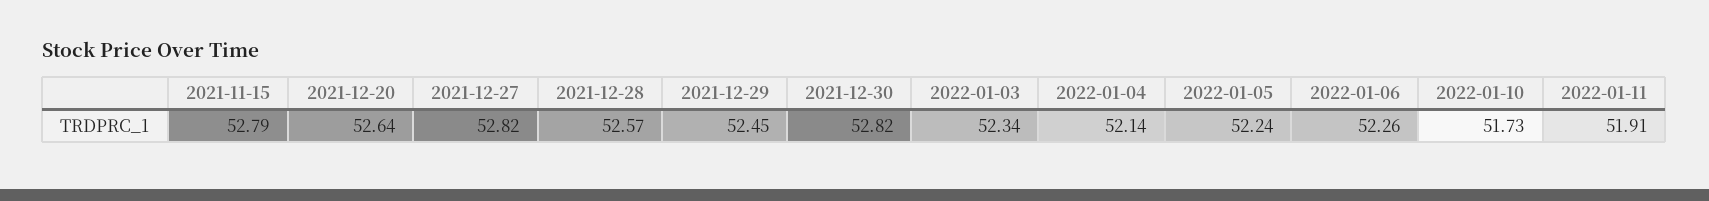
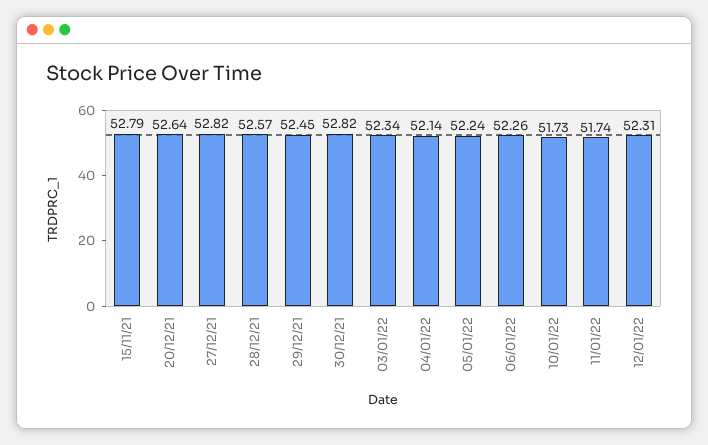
2022-01-11: 51.91 -> 51.74
12/01/22: none -> 52.31

